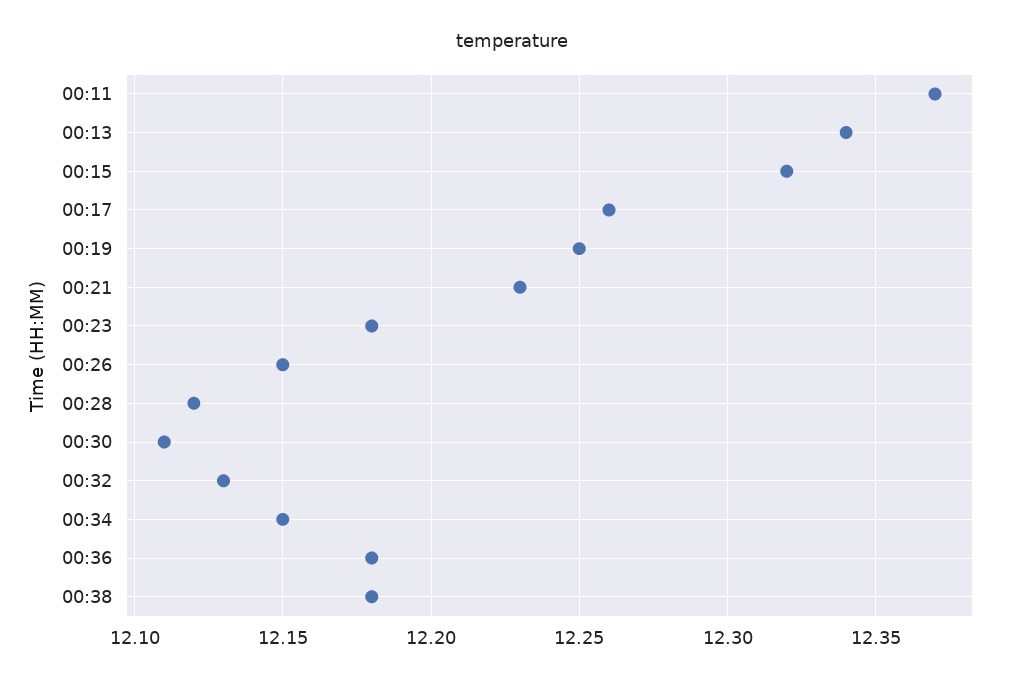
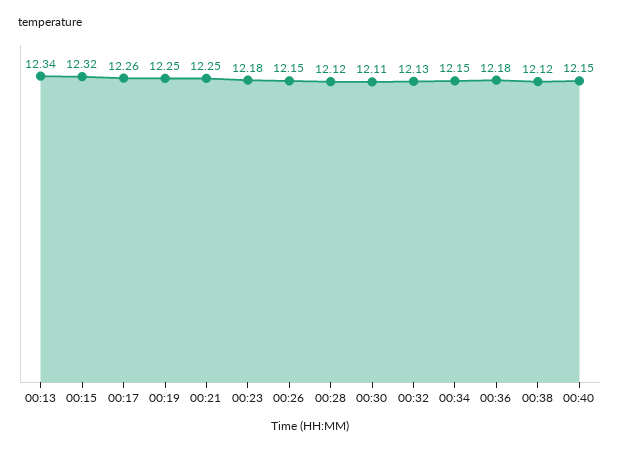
00:11: 12.37 -> none
00:21: 12.23 -> 12.25
00:38: 12.18 -> 12.12
00:40: none -> 12.15

